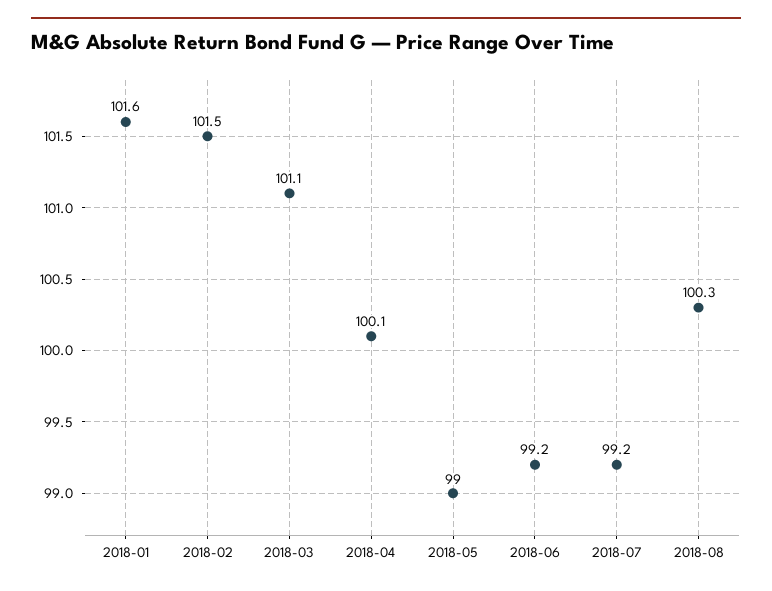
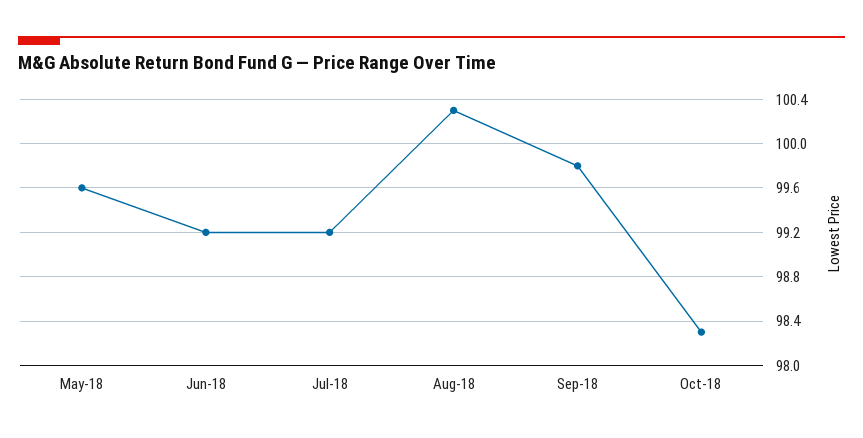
2018-01: 101.6 -> none
2018-02: 101.5 -> none
2018-03: 101.1 -> none
2018-04: 100.1 -> none
2018-05: 99 -> 99.6
Sep-18: none -> 99.8
Oct-18: none -> 98.3

